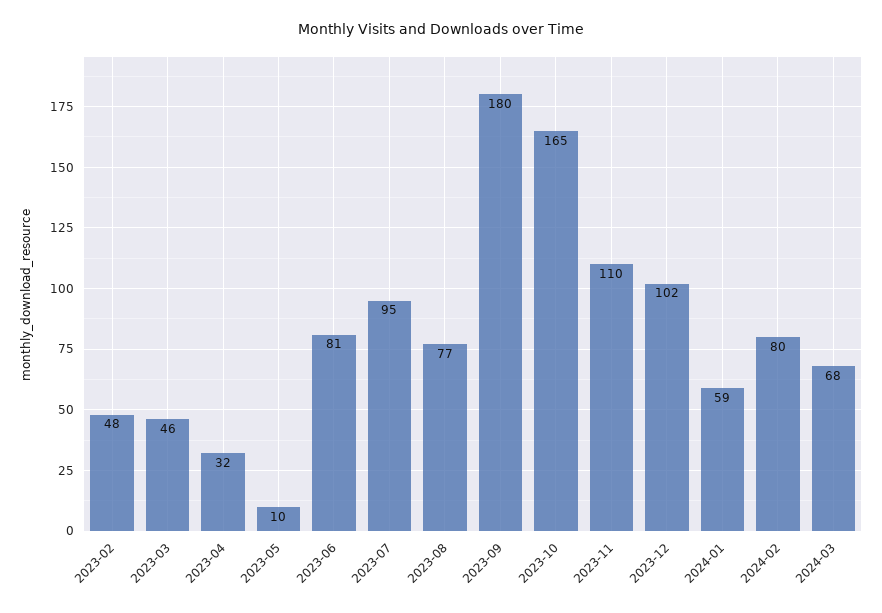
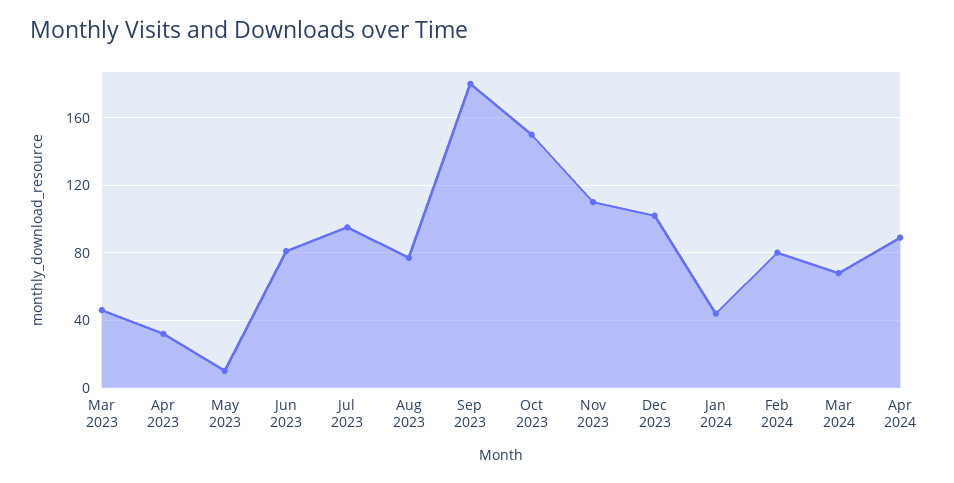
2023-02: 48 -> none
2023-10: 165 -> 150
2024-01: 59 -> 45
Apr 2024: none -> 90

